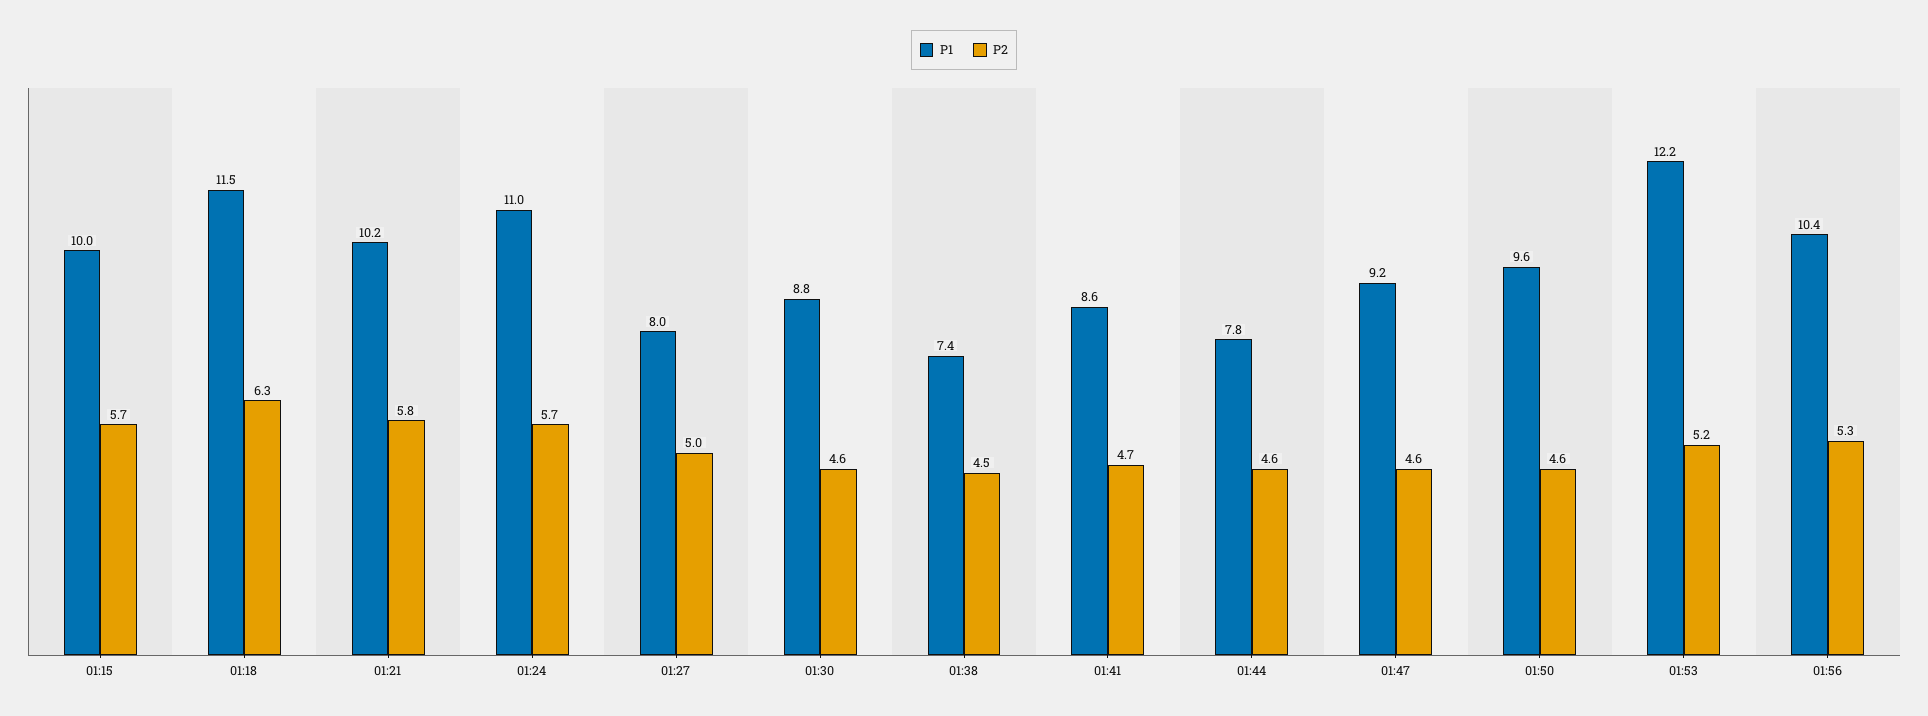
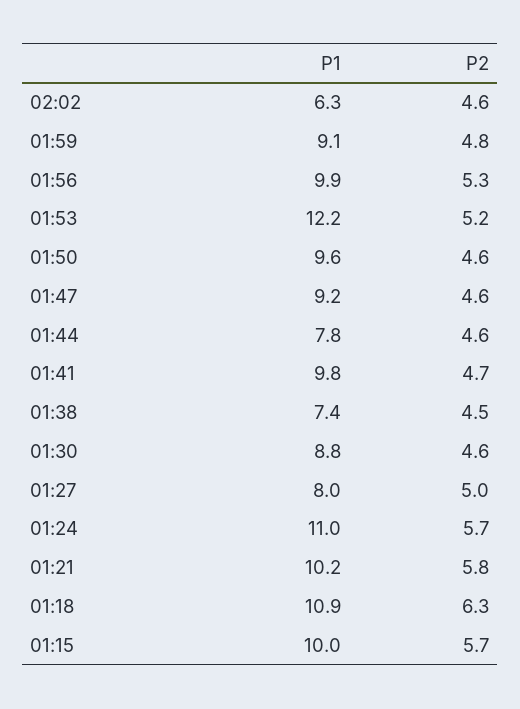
P1, 01:18: 11.5 -> 10.9
P1, 01:41: 8.6 -> 9.8
P1, 01:56: 10.4 -> 9.9
P1, 02:02: none -> 6.3
P2, 02:02: none -> 4.6
P1, 01:59: none -> 9.1
P2, 01:59: none -> 4.8

